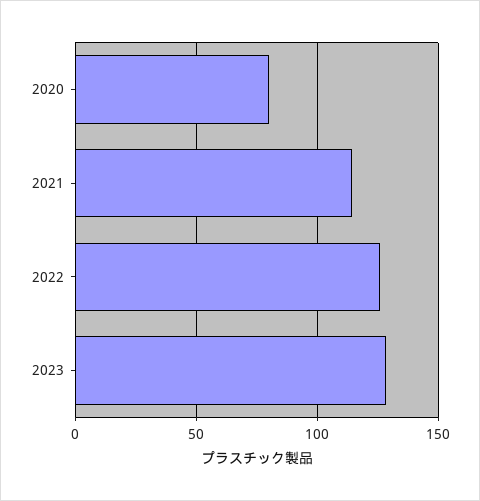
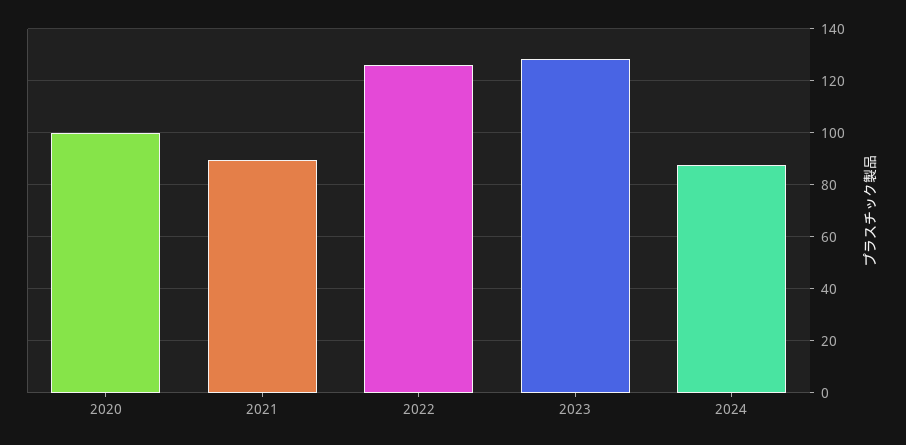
2020: 80 -> 100
2021: 115 -> 90
2024: none -> 87.5

